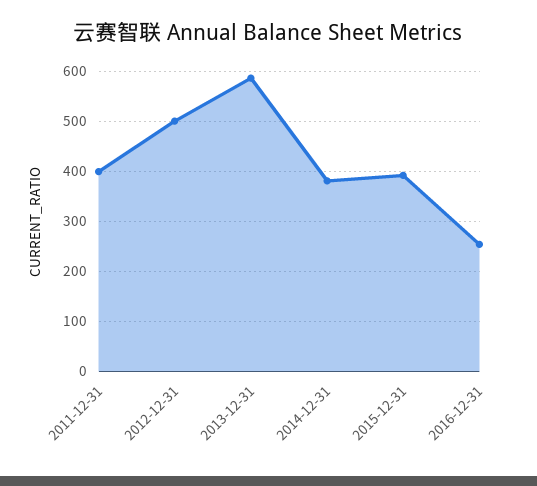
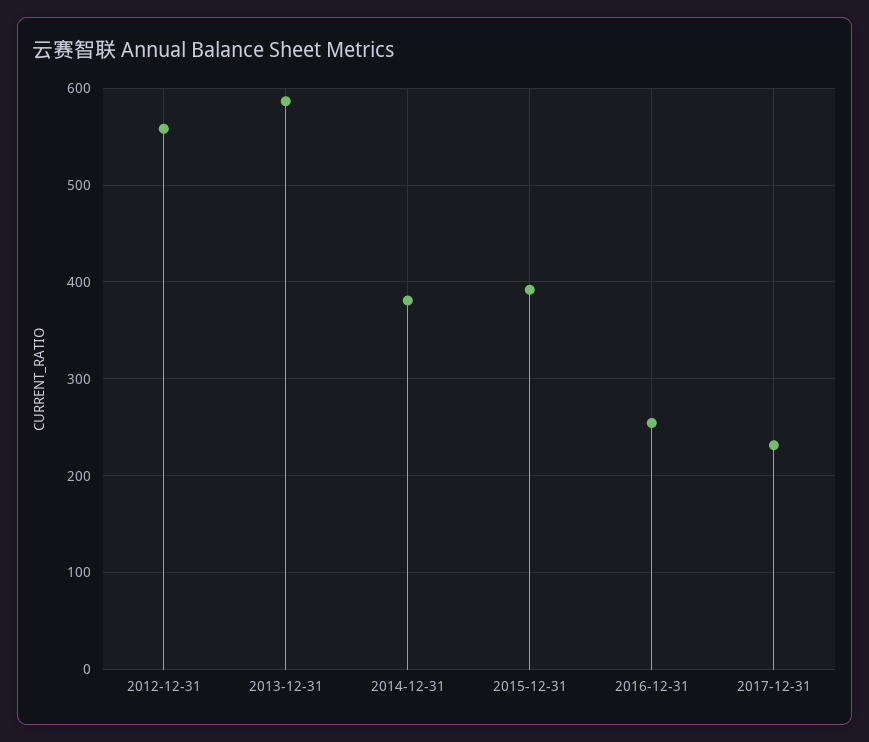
2011-12-31: 400 -> none
2012-12-31: 500 -> 560
2017-12-31: none -> 230

